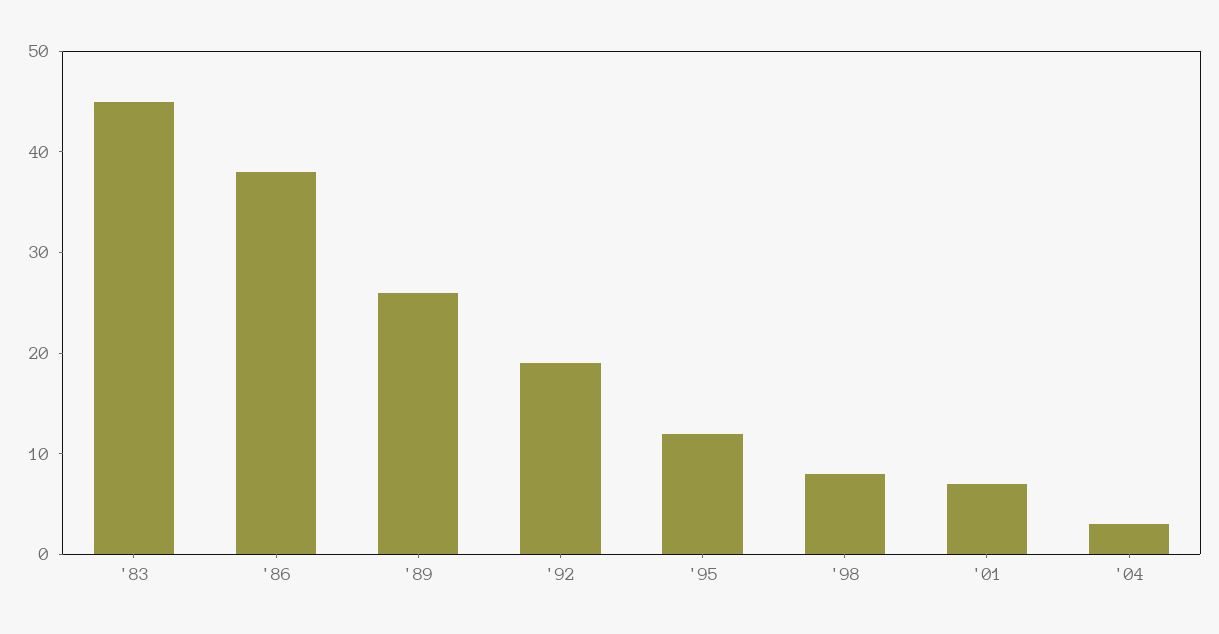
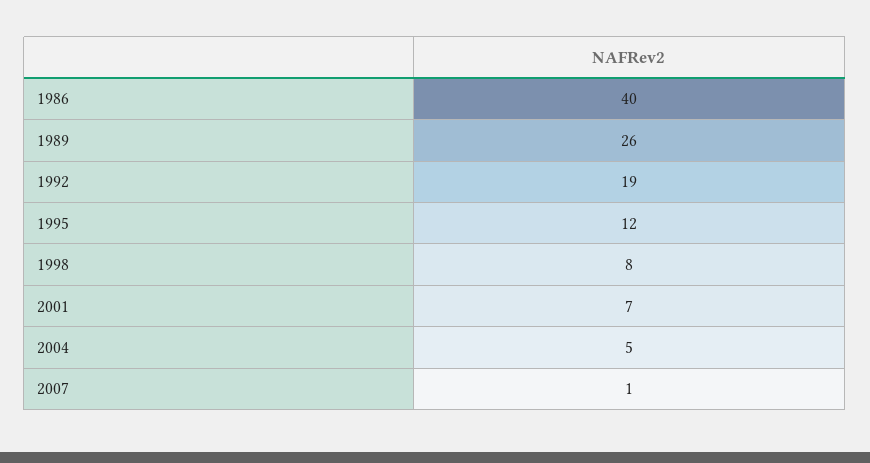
'83: 45 -> none
'86: 38 -> 40
'04: 3 -> 5
2007: none -> 1

